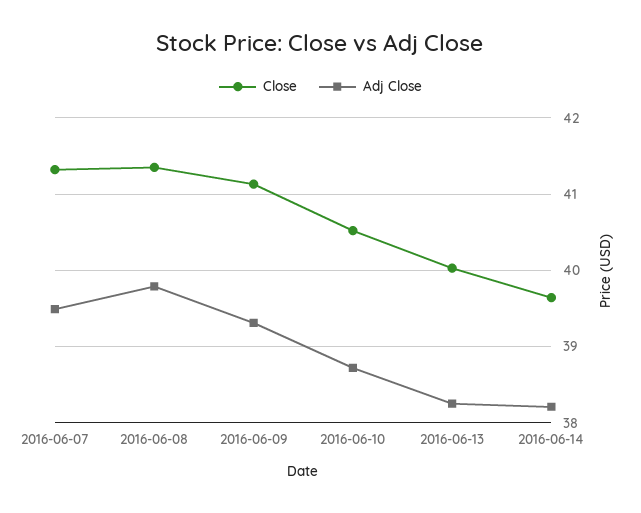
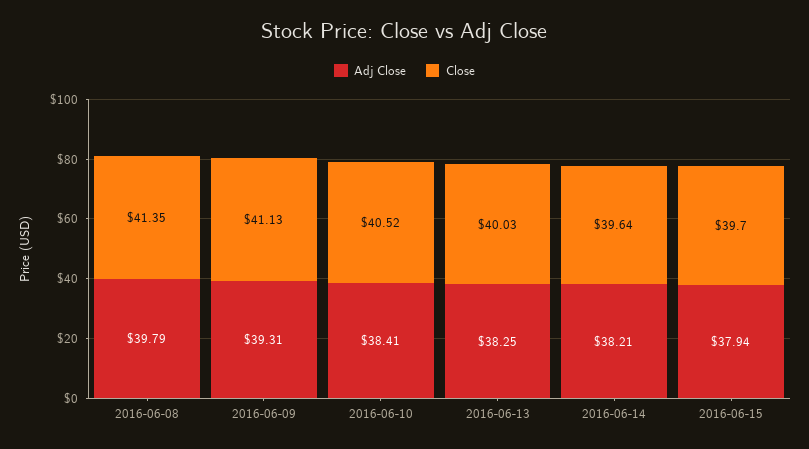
Close, 2016-06-07: 41.3 -> none
Adj Close, 2016-06-07: 39.5 -> none
Adj Close, 2016-06-10: 38.7 -> 38.41
Adj Close, 2016-06-15: none -> 37.94
Close, 2016-06-15: none -> 39.7

